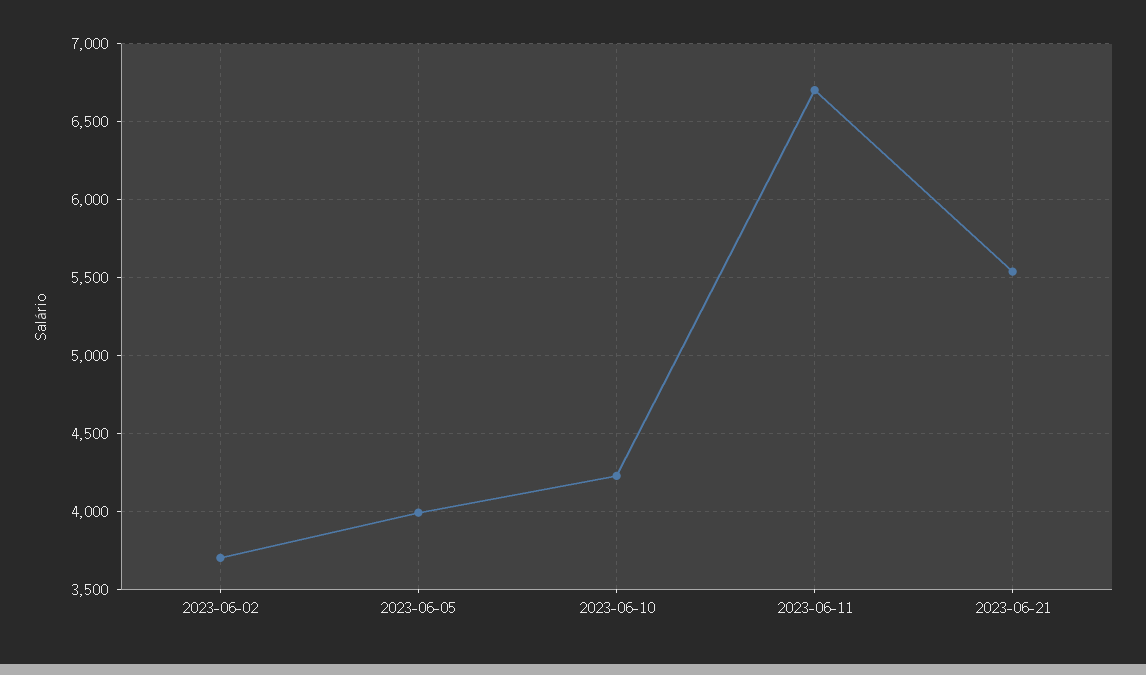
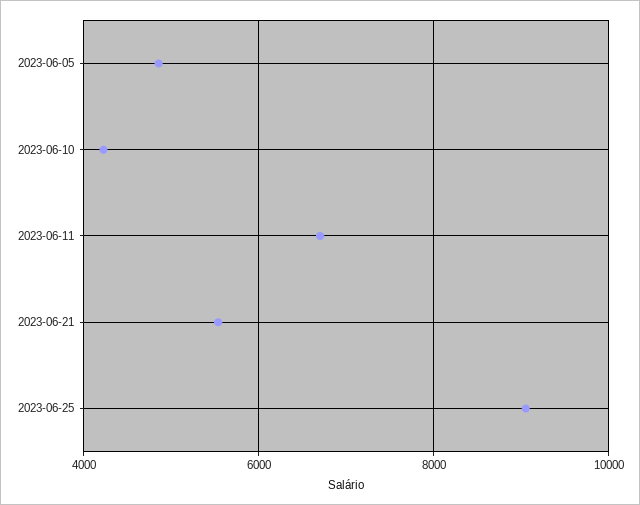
2023-06-02: 3700 -> none
2023-06-05: 4000 -> 4800
2023-06-25: none -> 9000

